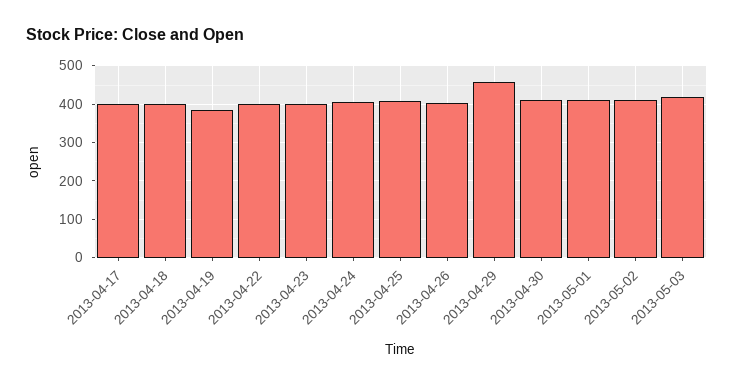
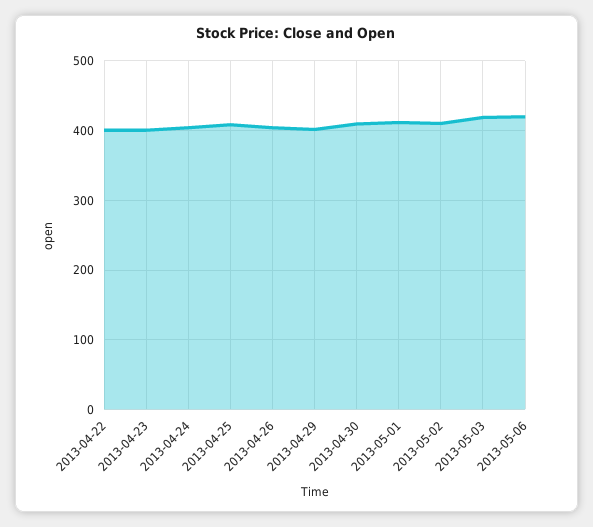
2013-04-17: 400 -> none
2013-04-18: 400 -> none
2013-04-19: 380 -> none
2013-04-29: 460 -> 400
2013-05-06: none -> 420

